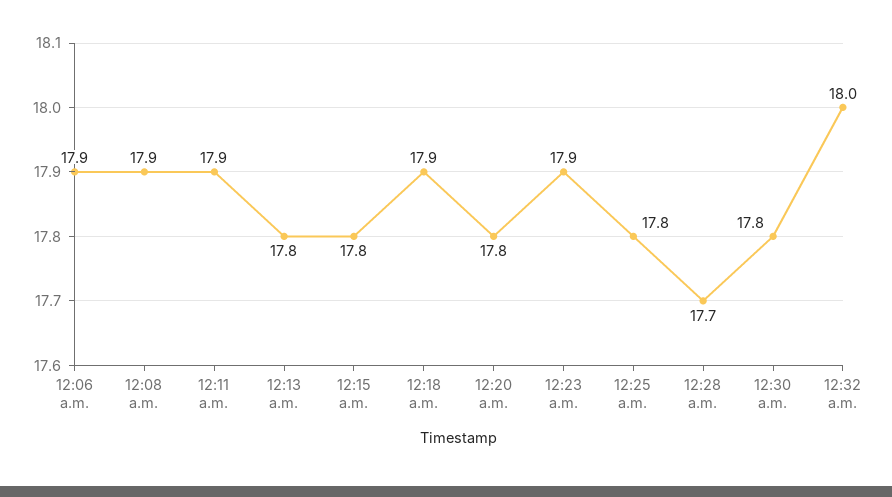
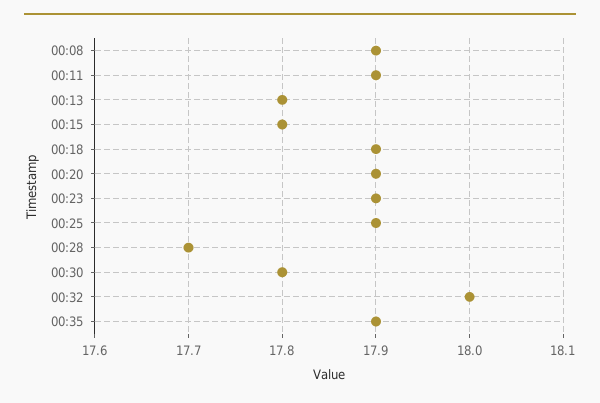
12:06 a.m.: 17.9 -> none
12:20 a.m.: 17.8 -> 17.9
12:25 a.m.: 17.8 -> 17.9
00:35: none -> 17.9

